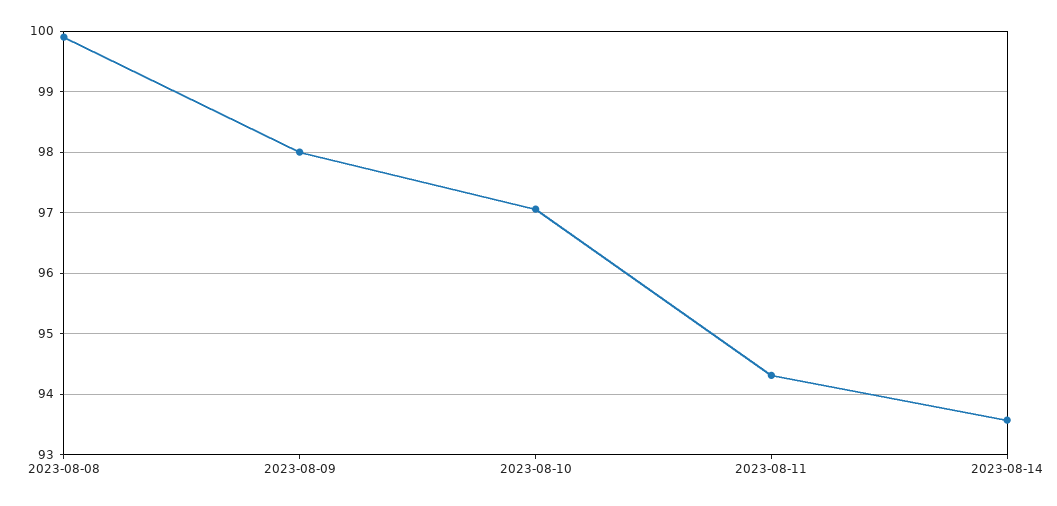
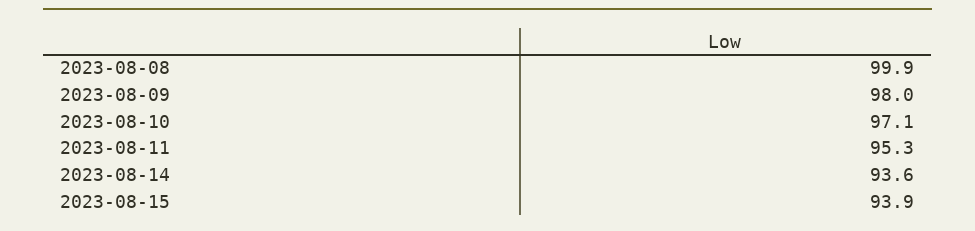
2023-08-11: 94.3 -> 95.3
2023-08-15: none -> 93.9

